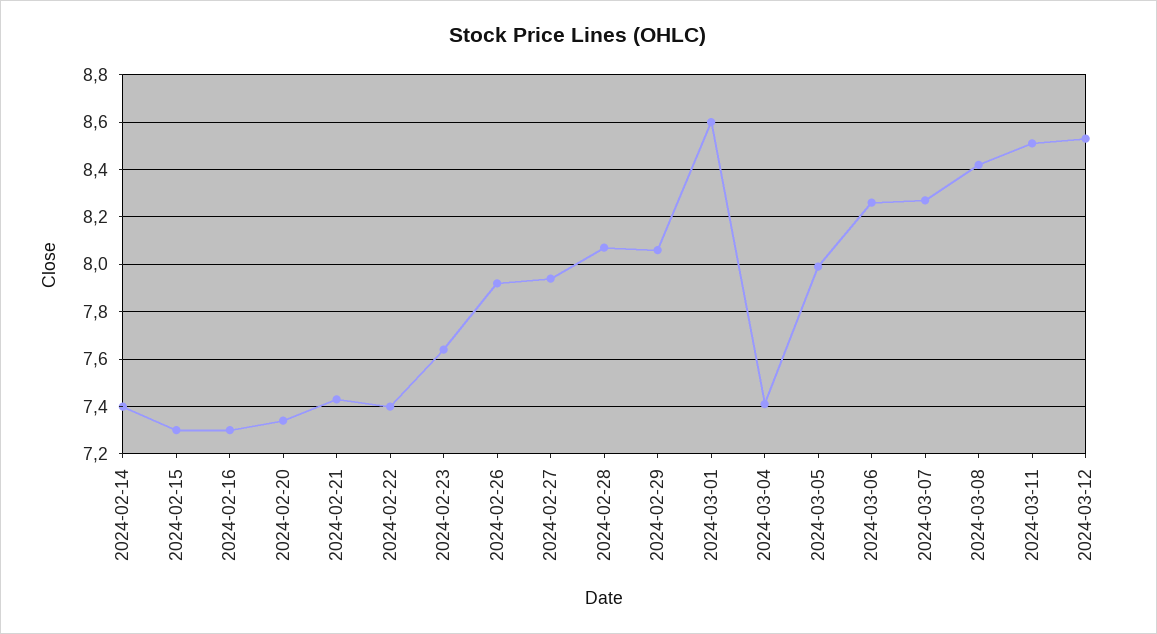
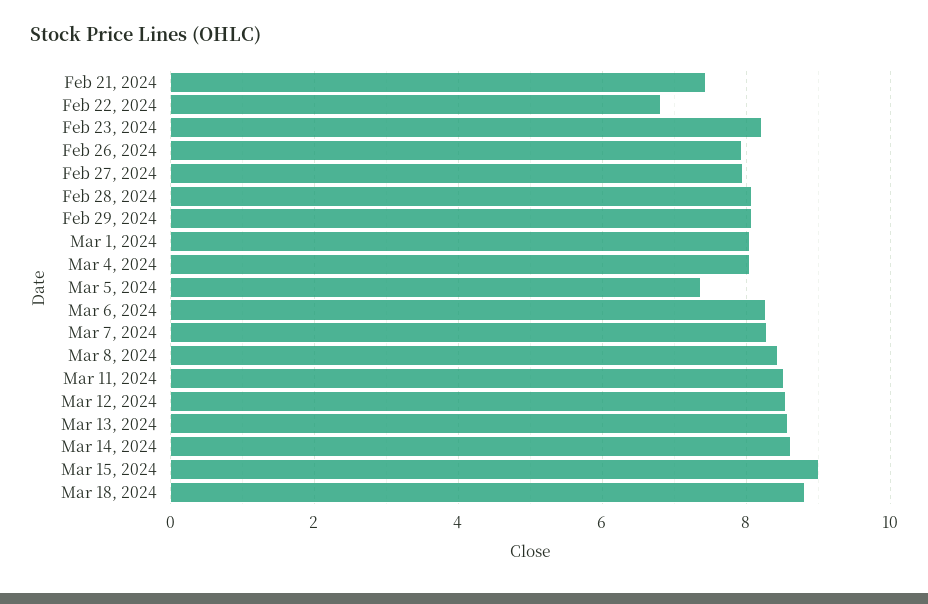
2024-02-14: 7.4 -> none
2024-02-15: 7.3 -> none
2024-02-16: 7.3 -> none
2024-02-20: 7.35 -> none
2024-02-22: 7.4 -> 6.8
2024-02-23: 7.65 -> 8.2
2024-03-01: 8.6 -> 8
2024-03-04: 7.4 -> 8
2024-03-05: 8 -> 7.4
Mar 13, 2024: none -> 8.6
Mar 14, 2024: none -> 8.6
Mar 15, 2024: none -> 9
Mar 18, 2024: none -> 8.8

